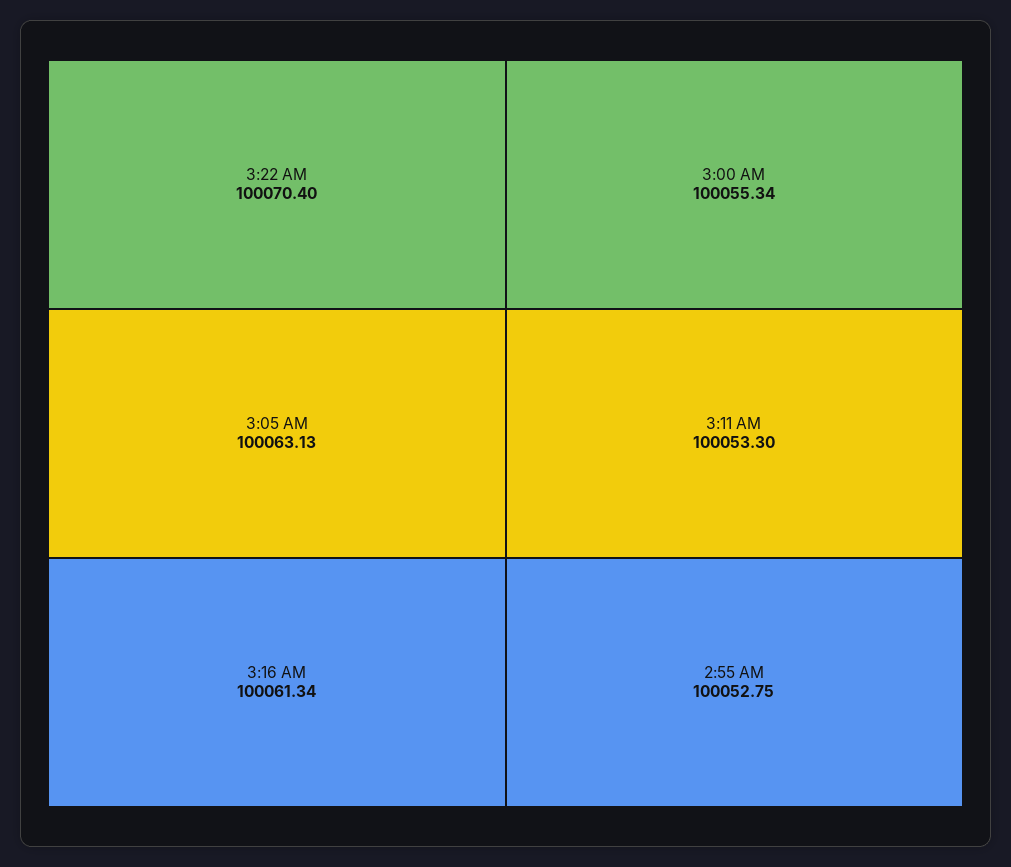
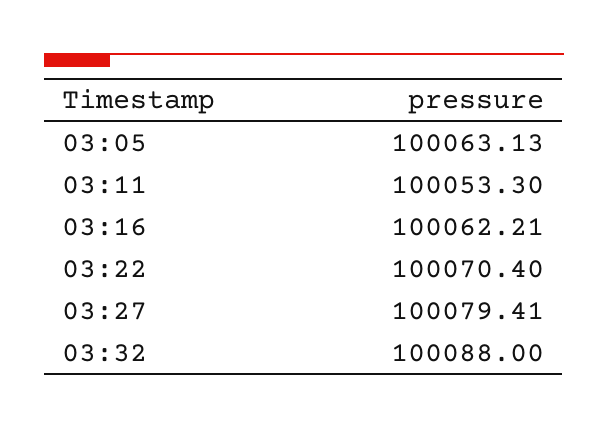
3:16 AM: 100061.34 -> 100062.21
3:00 AM: 100055.34 -> none
2:55 AM: 100052.75 -> none
03:27: none -> 100079.41
03:32: none -> 100088

